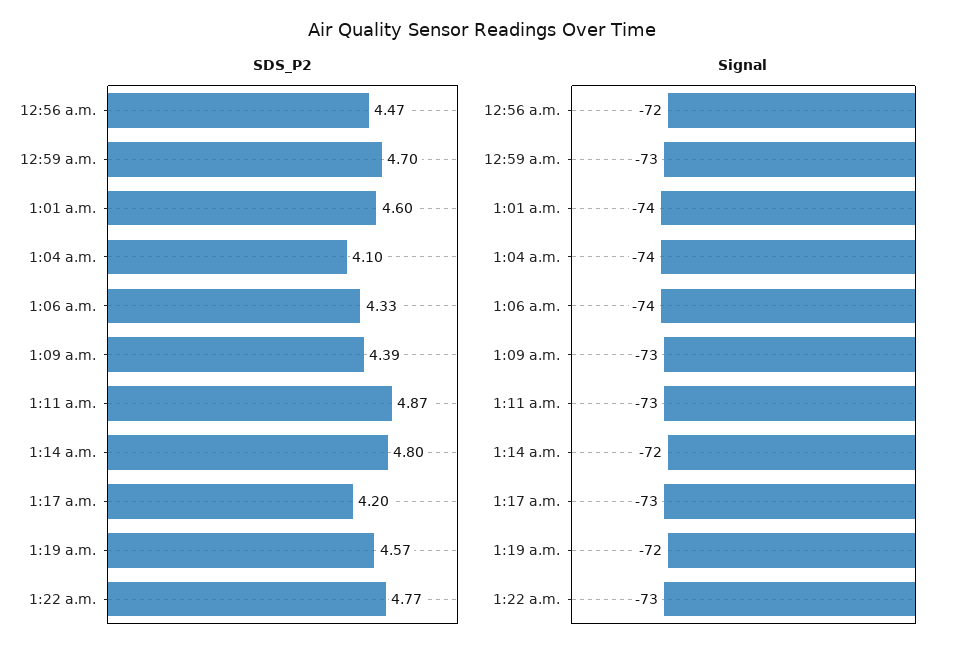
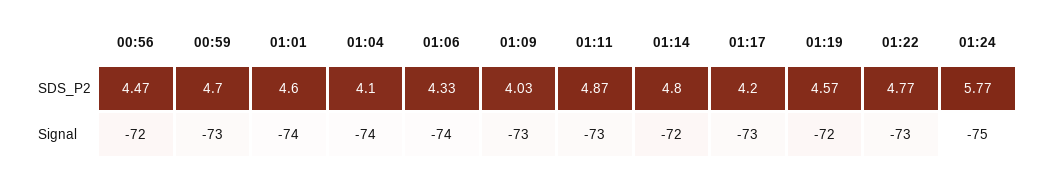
SDS_P2, 1:09 a.m.: 4.39 -> 4.03
SDS_P2, 01:24: none -> 5.77
Signal, 01:24: none -> -75

